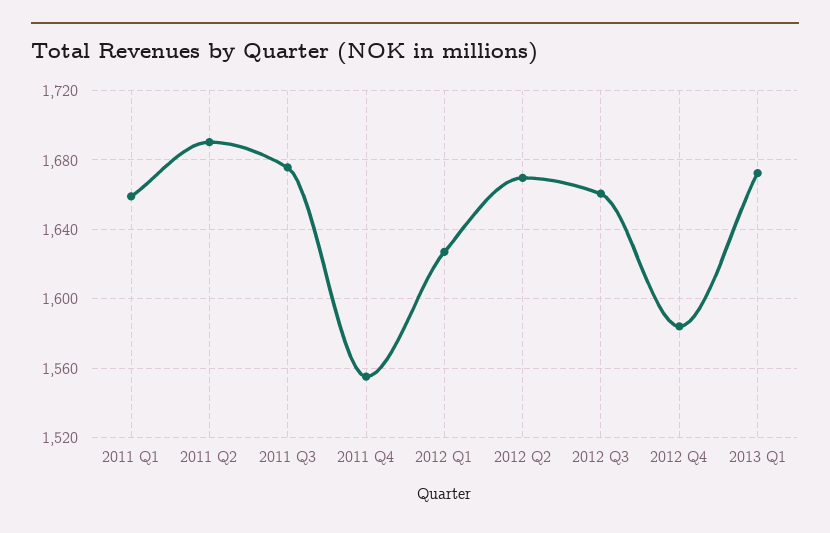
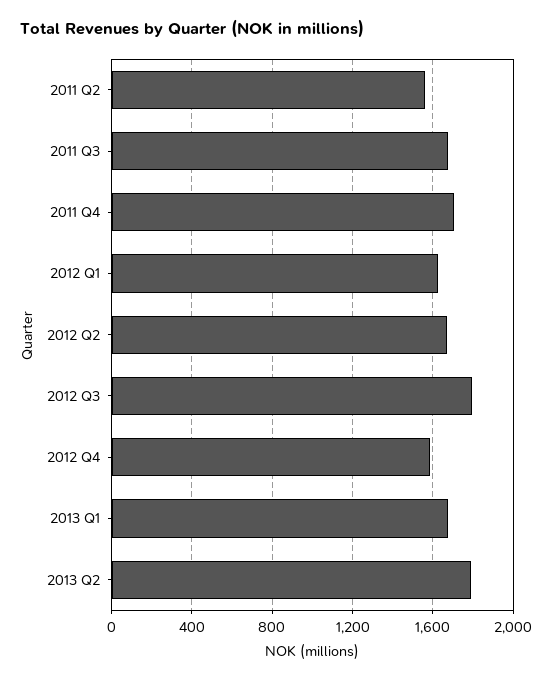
2011 Q1: 1660 -> none
2011 Q2: 1690 -> 1550
2011 Q4: 1555 -> 1700
2012 Q3: 1660 -> 1800
2013 Q2: none -> 1800

